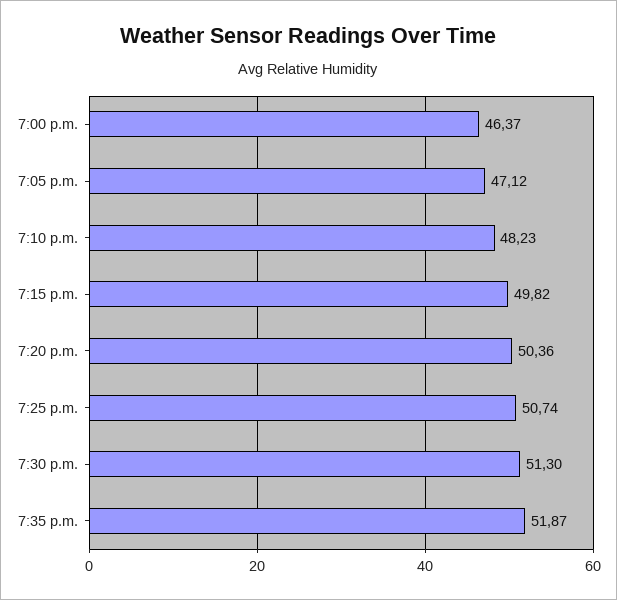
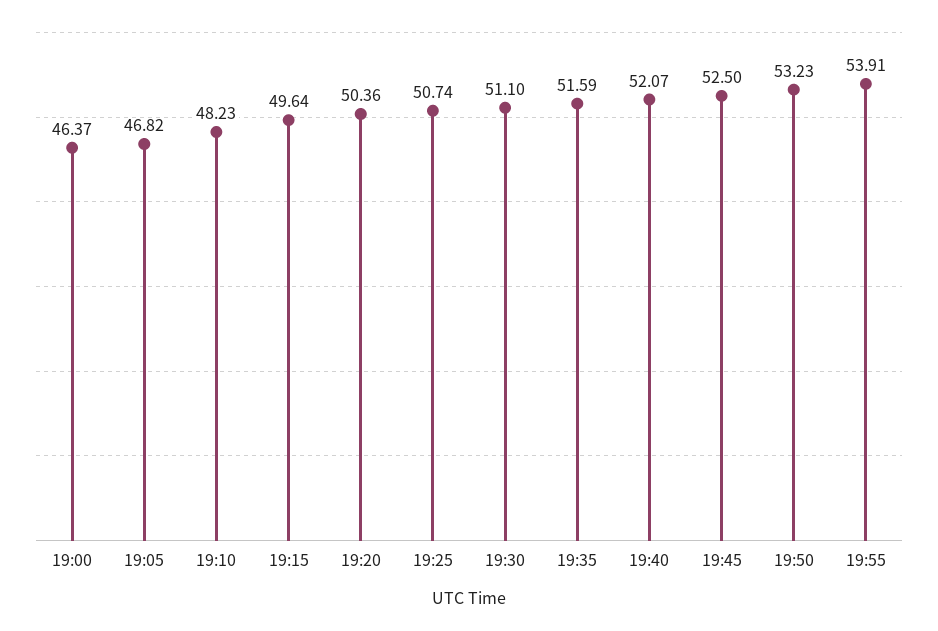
7:05 p.m.: 47.12 -> 46.82
7:15 p.m.: 49.82 -> 49.64
7:30 p.m.: 51.3 -> 51.1
7:35 p.m.: 51.87 -> 51.59
19:40: none -> 52.07
19:45: none -> 52.5
19:50: none -> 53.23
19:55: none -> 53.91

